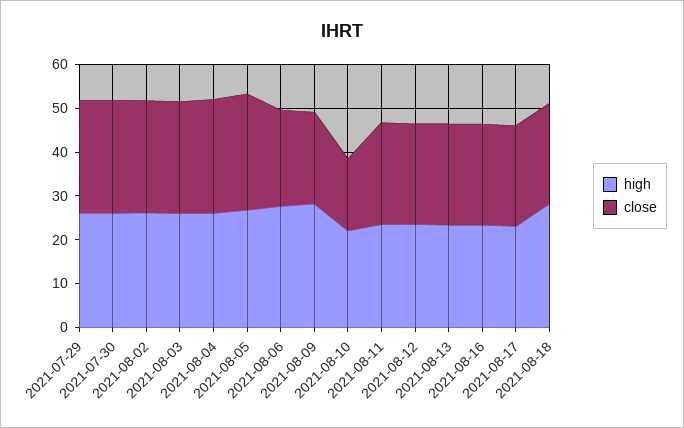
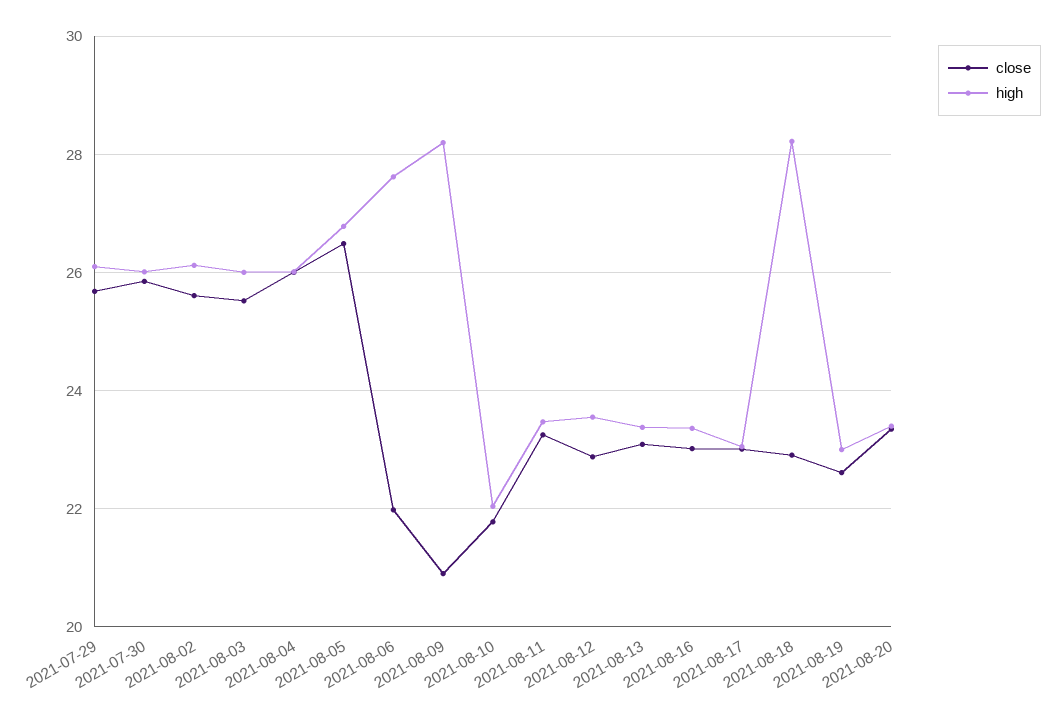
close, 2021-08-10: 16 -> 21.8
close, 2021-08-19: none -> 22.6
high, 2021-08-19: none -> 23
close, 2021-08-20: none -> 23.4
high, 2021-08-20: none -> 23.4

